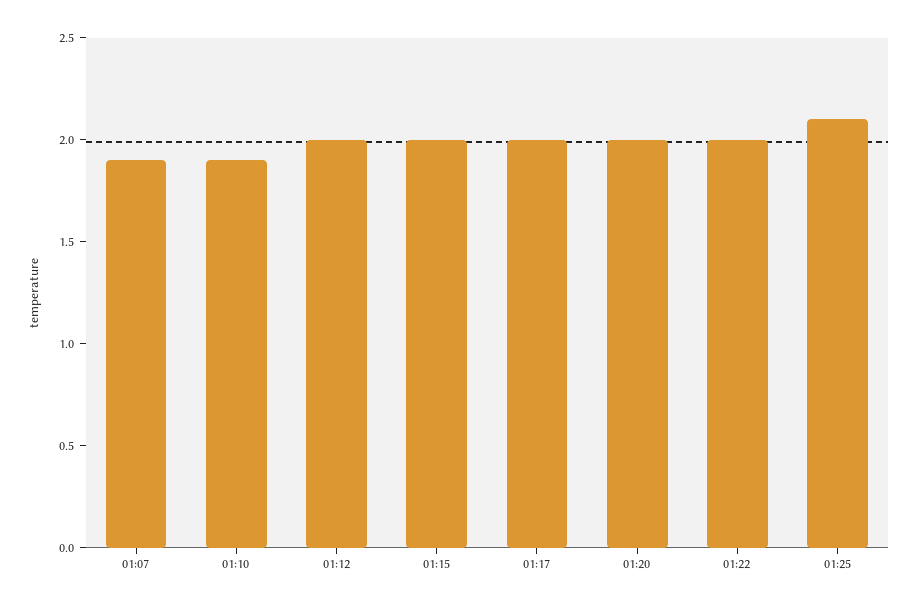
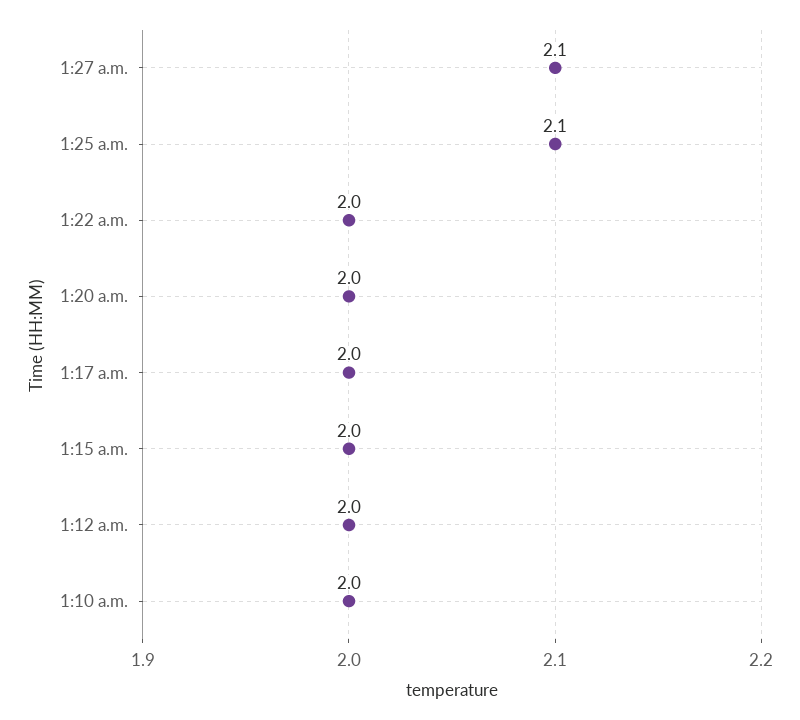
01:07: 1.9 -> none
01:10: 1.9 -> 2
1:27 a.m.: none -> 2.1

